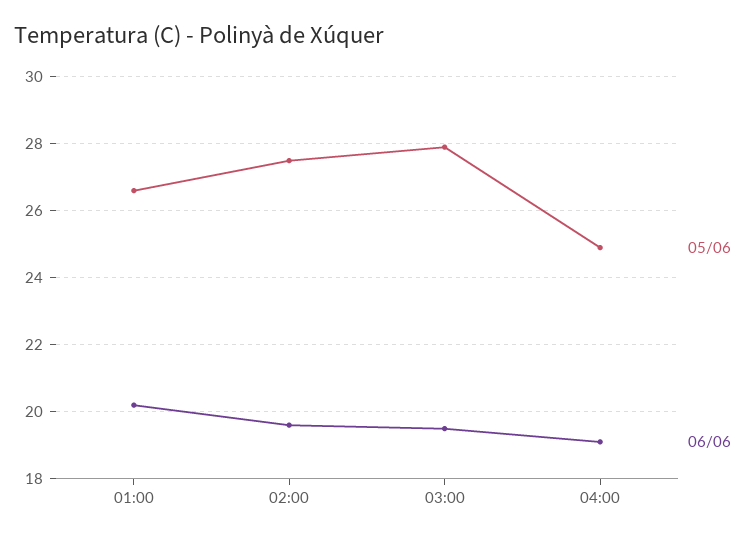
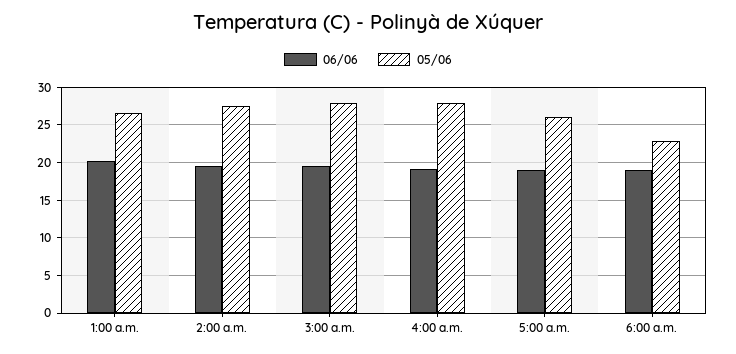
05/06, 04:00: 25 -> 28
06/06, 5:00 a.m.: none -> 19
05/06, 5:00 a.m.: none -> 26
06/06, 6:00 a.m.: none -> 19
05/06, 6:00 a.m.: none -> 23

